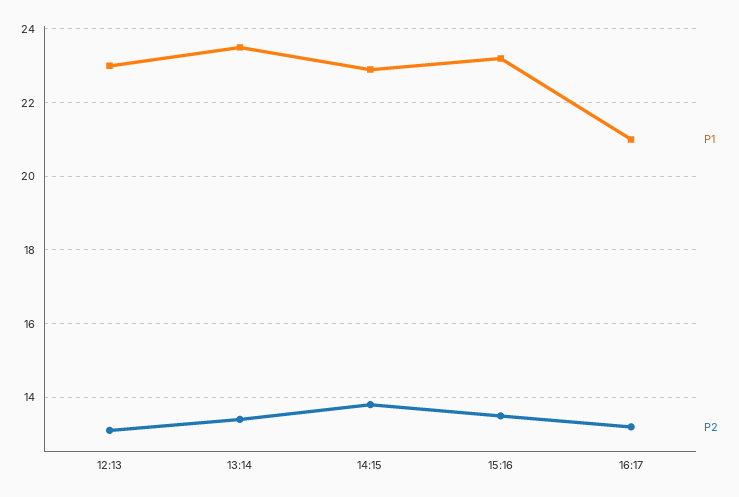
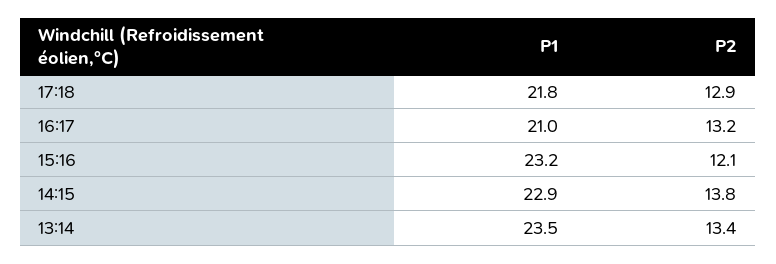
P1, 12:13: 23 -> none
P2, 12:13: 13 -> none
P2, 15:16: 13.5 -> 12.1
P1, 17:18: none -> 21.8
P2, 17:18: none -> 12.9

